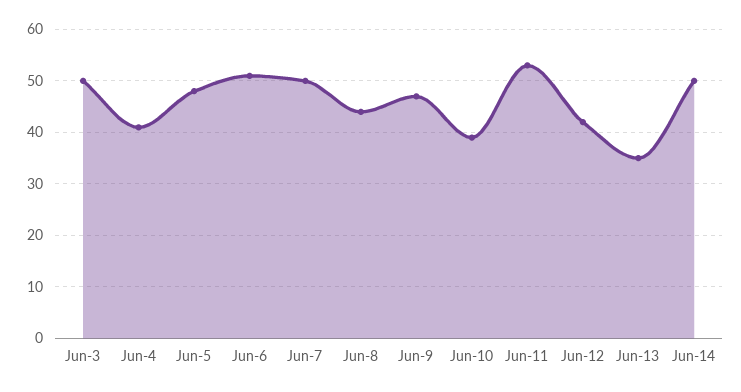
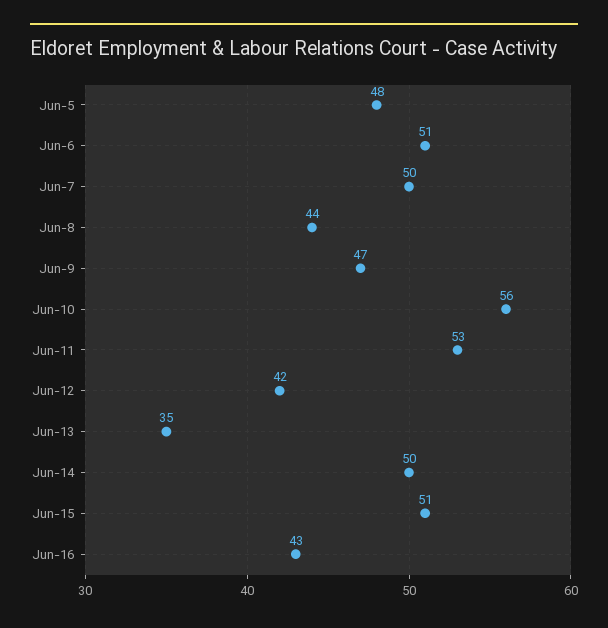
Jun-3: 50 -> none
Jun-4: 40 -> none
Jun-10: 40 -> 56
Jun-15: none -> 51
Jun-16: none -> 43

